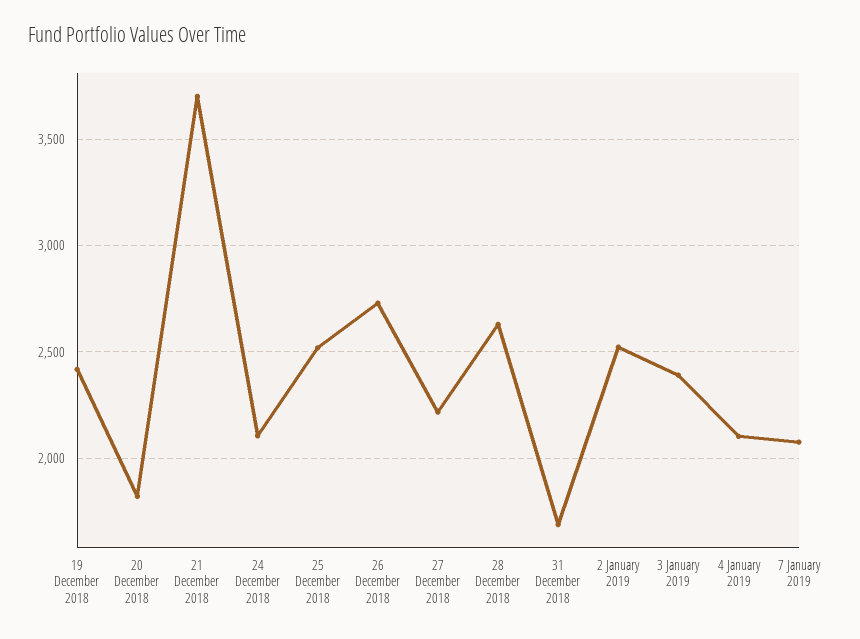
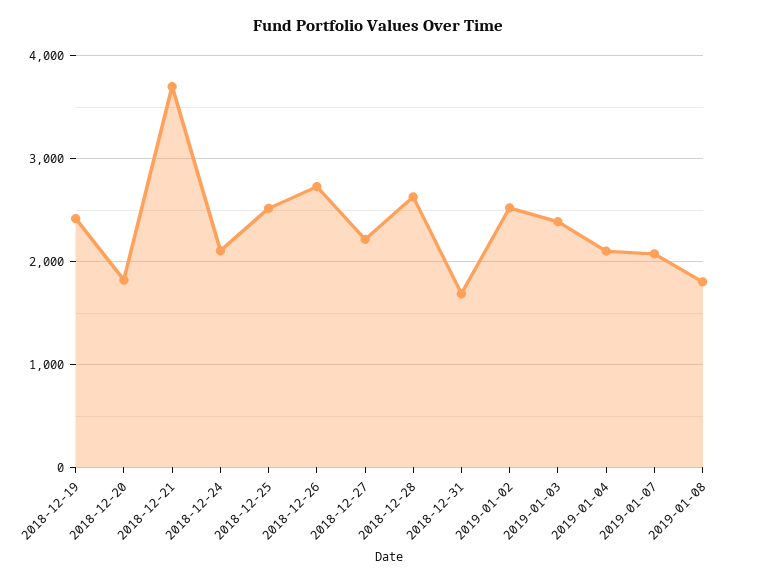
2019-01-08: none -> 1800

